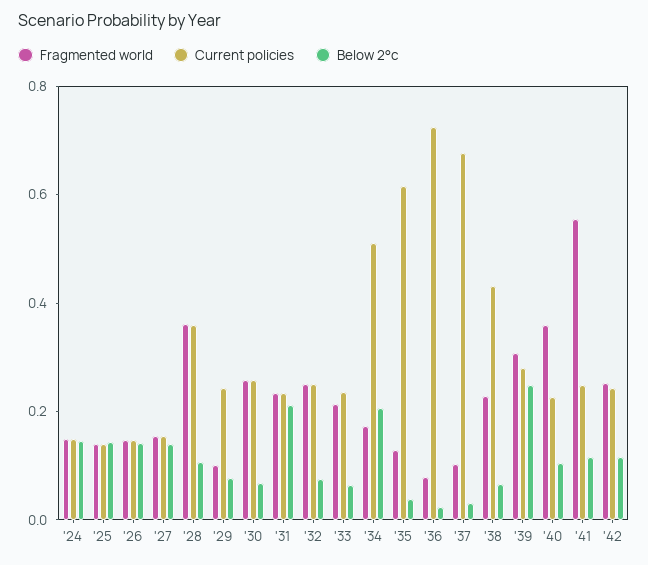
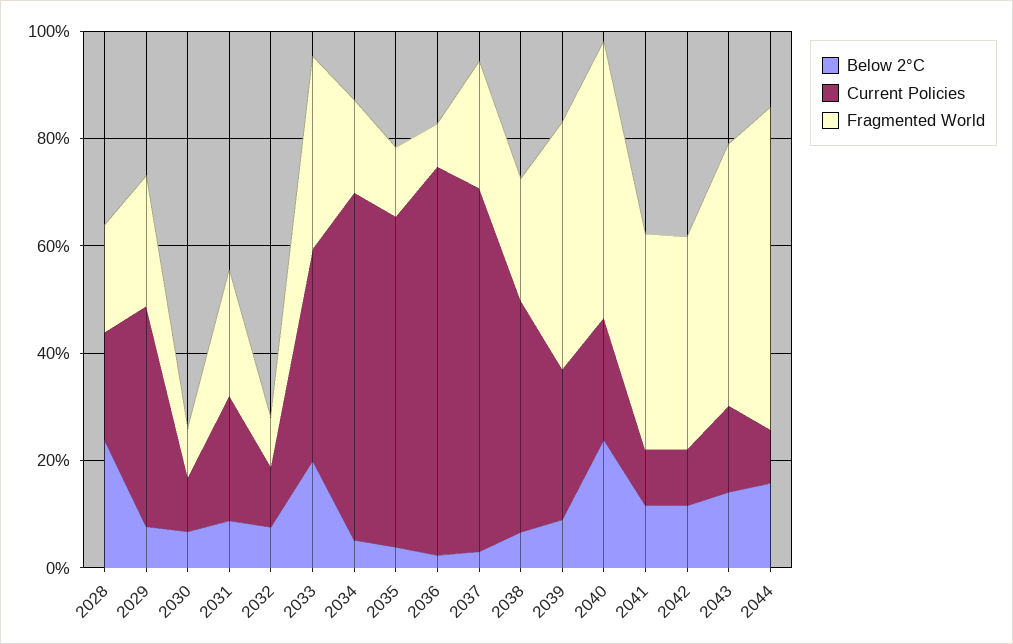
Fragmented world, '24: 0.15 -> none
Current policies, '24: 0.15 -> none
Below 2°c, '24: 0.15 -> none
Fragmented world, '25: 0.15 -> none
Current policies, '25: 0.15 -> none
Below 2°c, '25: 0.15 -> none
Fragmented world, '26: 0.15 -> none
Current policies, '26: 0.15 -> none
Below 2°c, '26: 0.15 -> none
Fragmented world, '27: 0.15 -> none
Current policies, '27: 0.15 -> none
Below 2°c, '27: 0.15 -> none
Fragmented world, '28: 0.35 -> 0.2
Current policies, '28: 0.35 -> 0.2
Below 2°c, '28: 0.1 -> 0.25
Fragmented world, '29: 0.1 -> 0.25
Current policies, '29: 0.25 -> 0.4
Fragmented world, '30: 0.25 -> 0.1
Current policies, '30: 0.25 -> 0.1
Below 2°c, '31: 0.2 -> 0.1
Fragmented world, '32: 0.25 -> 0.1
Current policies, '32: 0.25 -> 0.1
Fragmented world, '33: 0.2 -> 0.35
Current policies, '33: 0.25 -> 0.4
Below 2°c, '33: 0.05 -> 0.2
Current policies, '34: 0.5 -> 0.65
Below 2°c, '34: 0.2 -> 0.05
Fragmented world, '37: 0.1 -> 0.25
Fragmented world, '39: 0.3 -> 0.45
Below 2°c, '39: 0.25 -> 0.1
Fragmented world, '40: 0.35 -> 0.5
Below 2°c, '40: 0.1 -> 0.25
Fragmented world, '41: 0.55 -> 0.4
Current policies, '41: 0.25 -> 0.1
Fragmented world, '42: 0.25 -> 0.4
Current policies, '42: 0.25 -> 0.1
Below 2°c, 2043: none -> 0.15
Current policies, 2043: none -> 0.15
Fragmented world, 2043: none -> 0.5
Below 2°c, 2044: none -> 0.15
Current policies, 2044: none -> 0.1
Fragmented world, 2044: none -> 0.6

